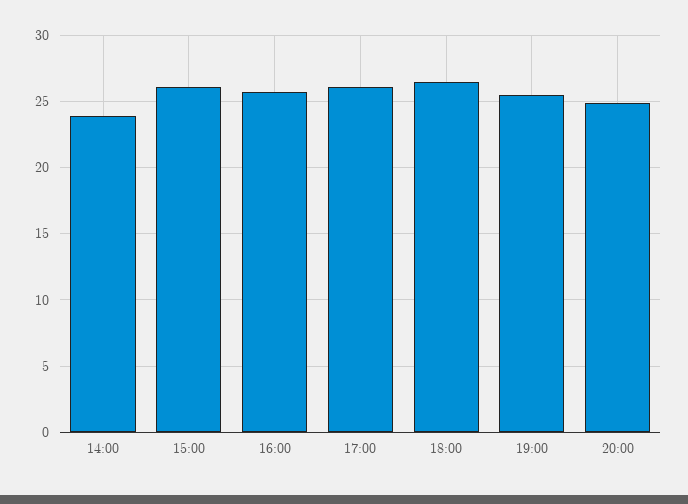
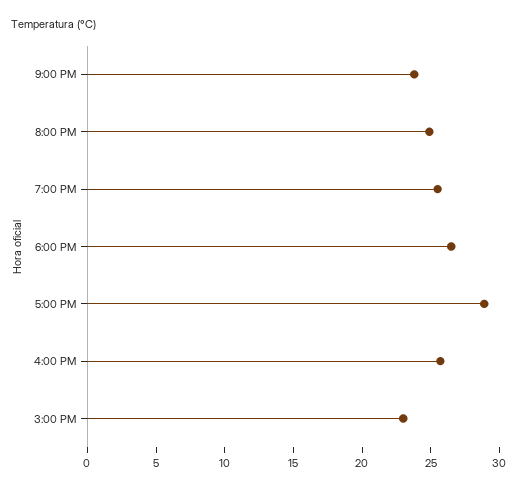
14:00: 24 -> none
15:00: 26 -> 23
17:00: 26 -> 29
9:00 PM: none -> 24

